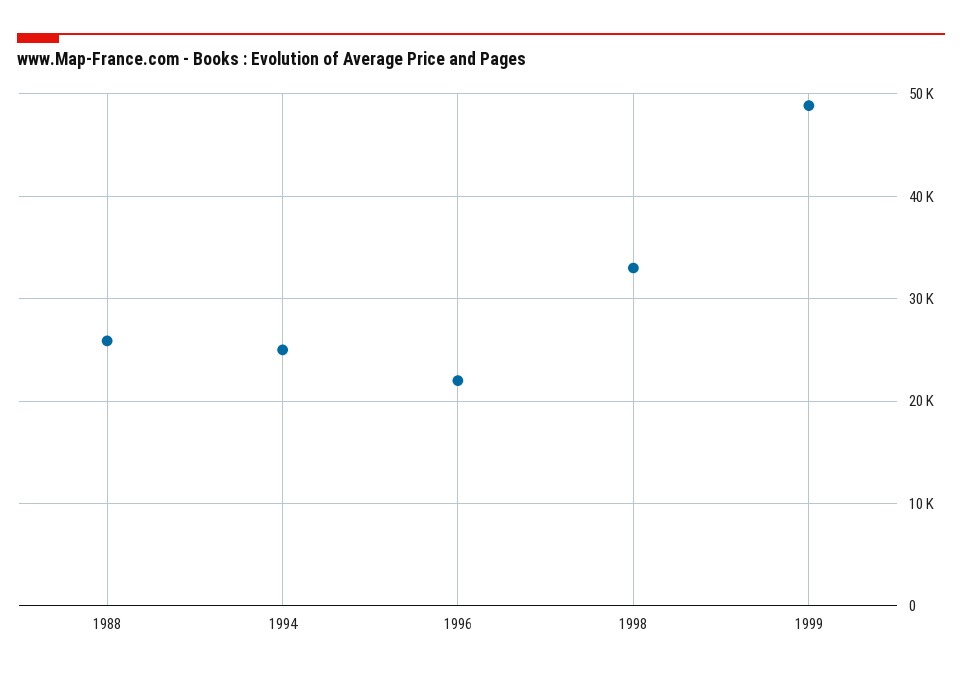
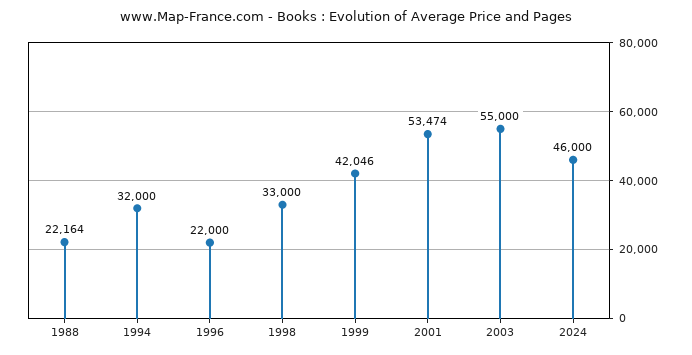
1988: 26000 -> 22164
1994: 25000 -> 32000
1999: 49000 -> 42046
2001: none -> 53474
2003: none -> 55000
2024: none -> 46000

